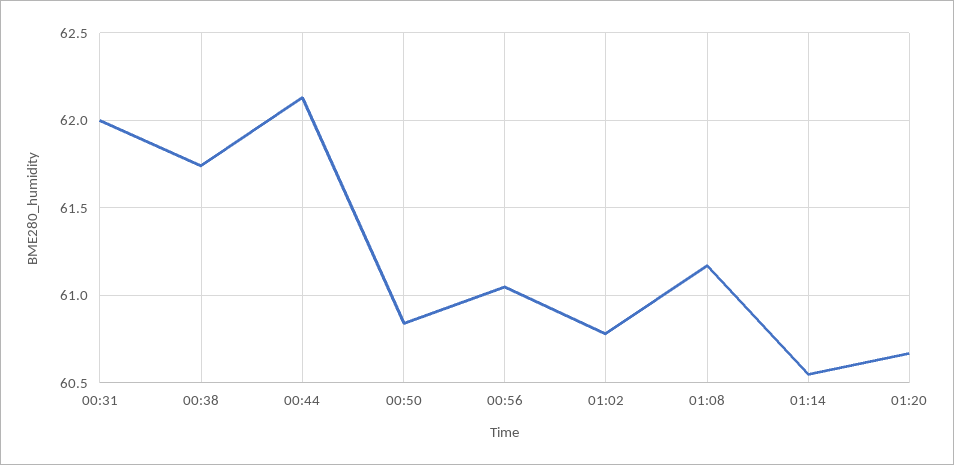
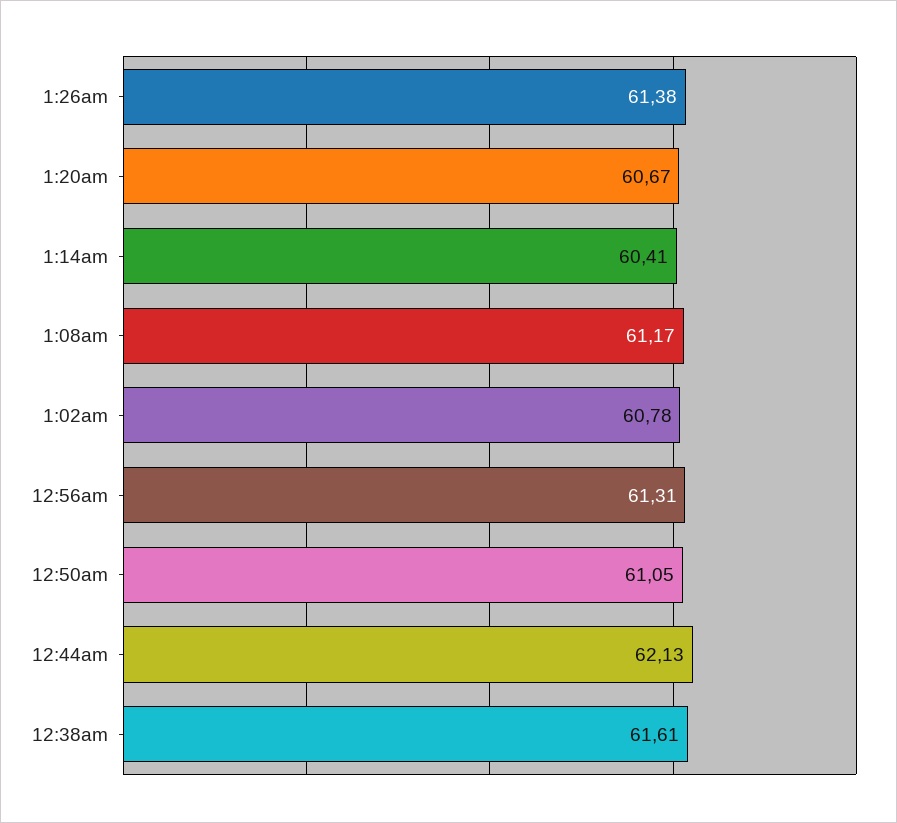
00:31: 62 -> none
00:38: 61.75 -> 61.61
00:50: 60.85 -> 61.05
00:56: 61.05 -> 61.31
01:14: 60.55 -> 60.41
1:26am: none -> 61.38

